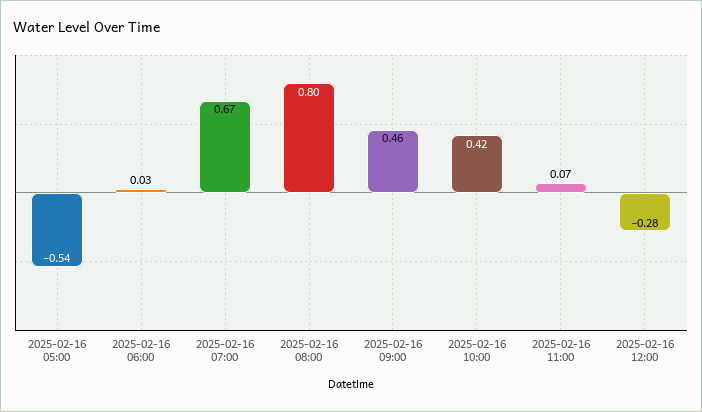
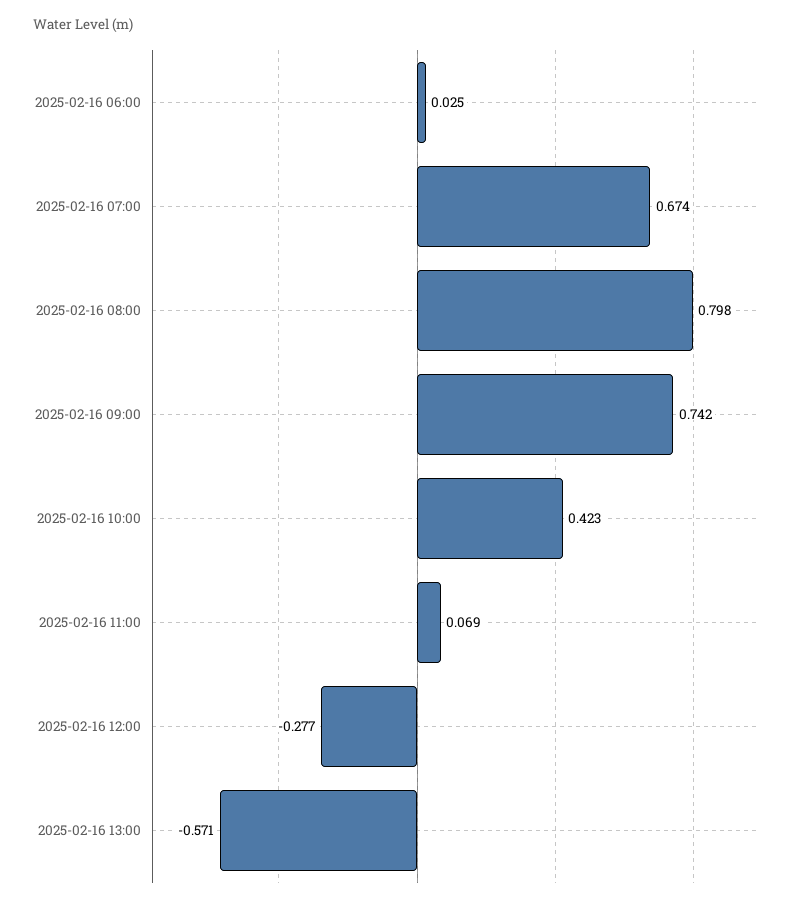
2025-02-16 05:00: -0.54 -> none
2025-02-16 09:00: 0.46 -> 0.742
2025-02-16 13:00: none -> -0.571

